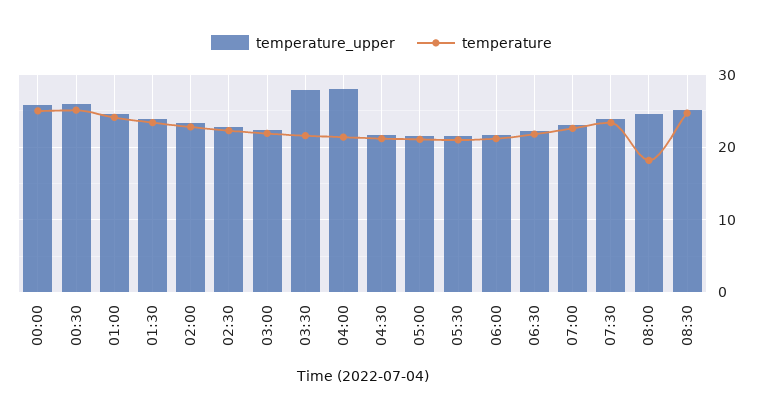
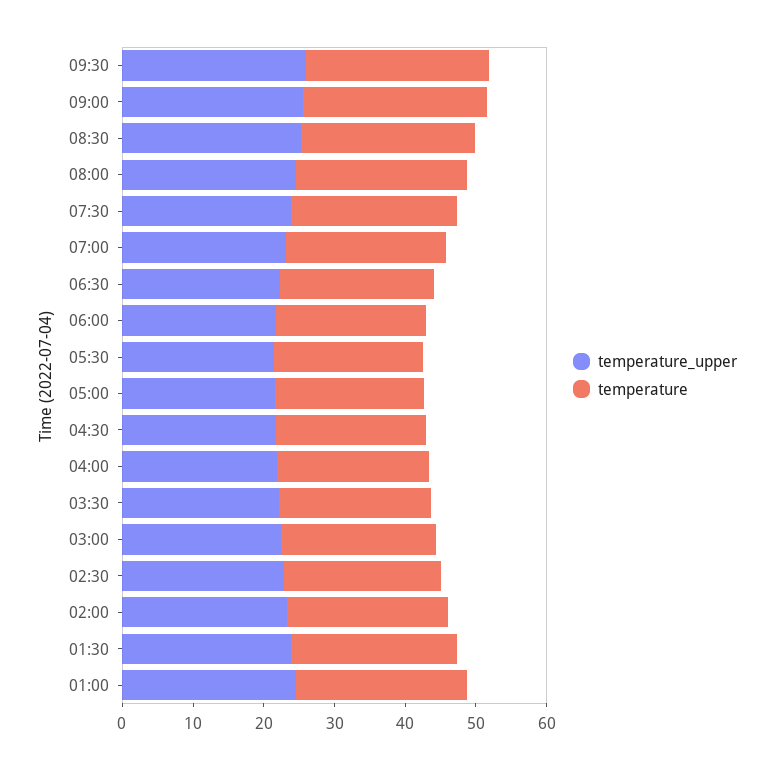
temperature_upper, 00:00: 26 -> none
temperature, 00:00: 25 -> none
temperature_upper, 00:30: 26 -> none
temperature, 00:30: 25 -> none
temperature_upper, 03:30: 28 -> 22
temperature_upper, 04:00: 28 -> 22
temperature, 08:00: 18 -> 24
temperature_upper, 09:30: none -> 26
temperature, 09:30: none -> 26
temperature_upper, 09:00: none -> 26
temperature, 09:00: none -> 26

